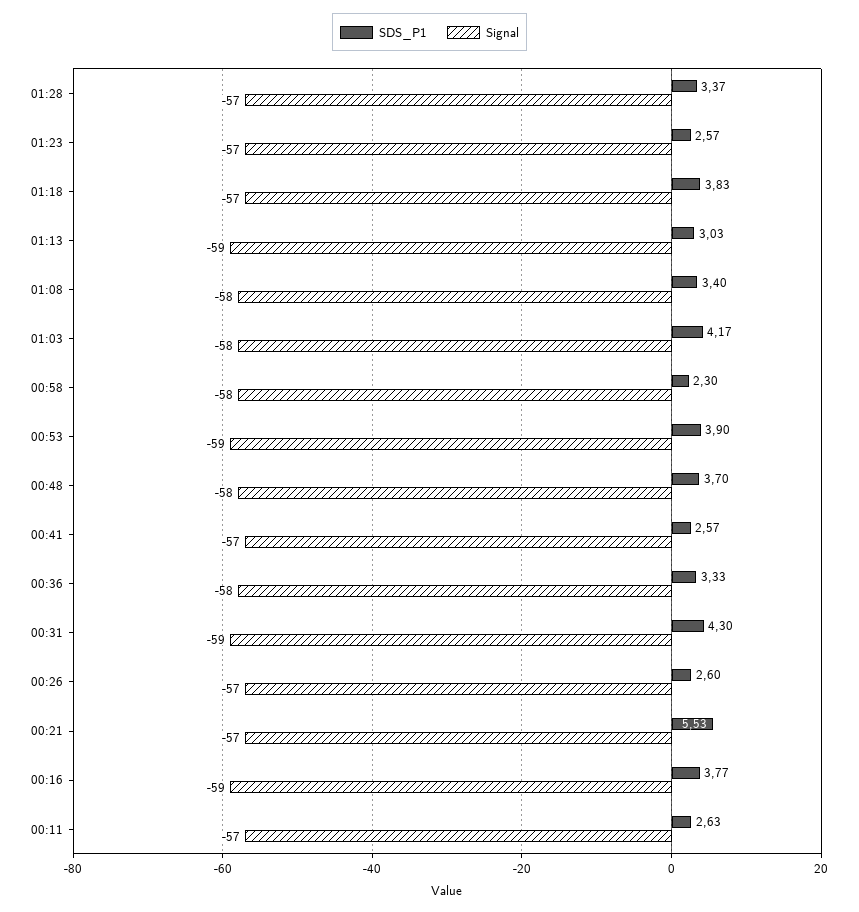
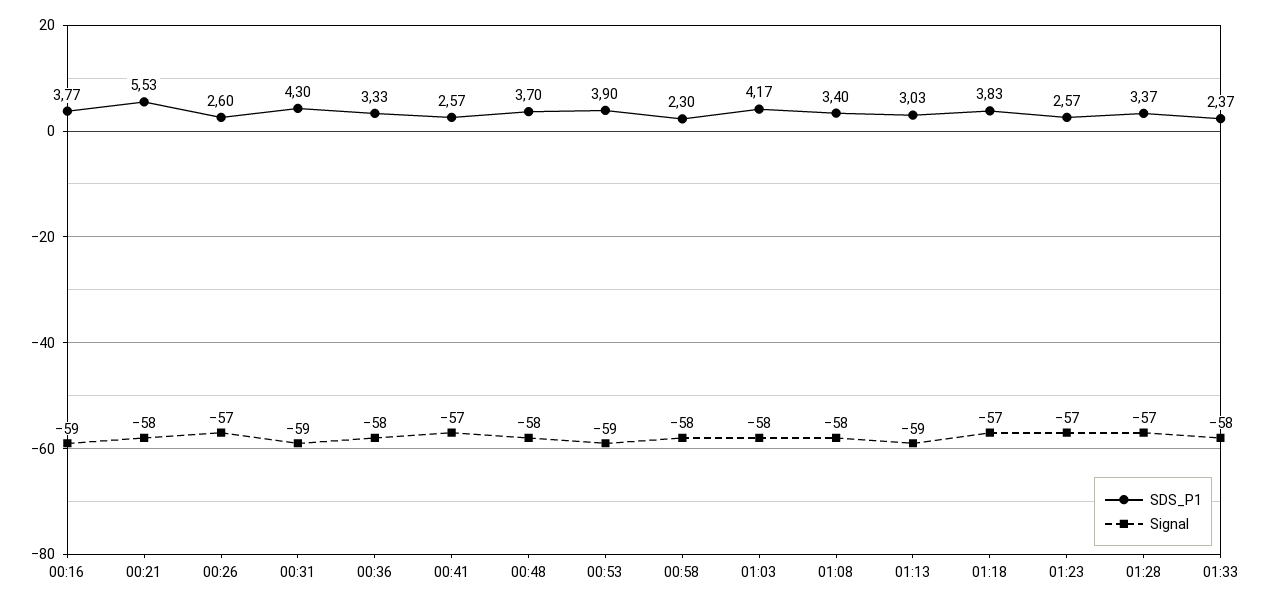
Signal, 00:21: -57 -> -58
SDS_P1, 00:11: 2.63 -> none
Signal, 00:11: -57 -> none
SDS_P1, 01:33: none -> 2.37
Signal, 01:33: none -> -58

